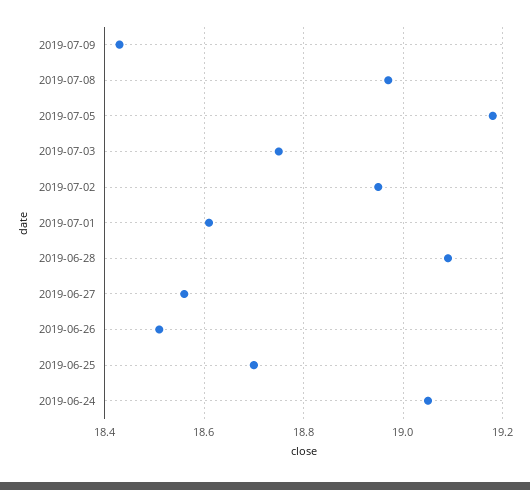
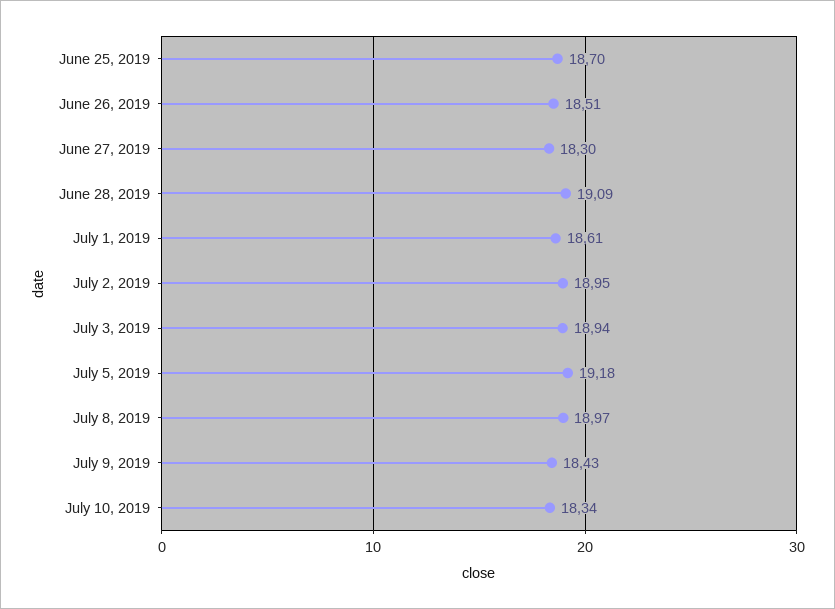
2019-07-03: 18.75 -> 18.94
2019-06-27: 18.55 -> 18.3
2019-06-24: 19.05 -> none
July 10, 2019: none -> 18.34

